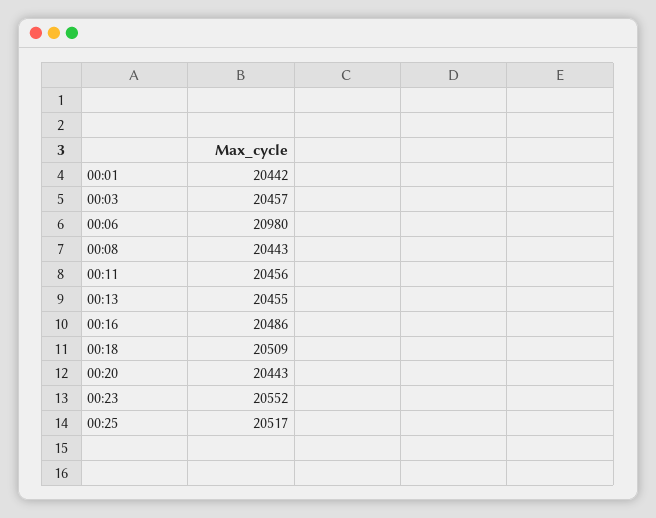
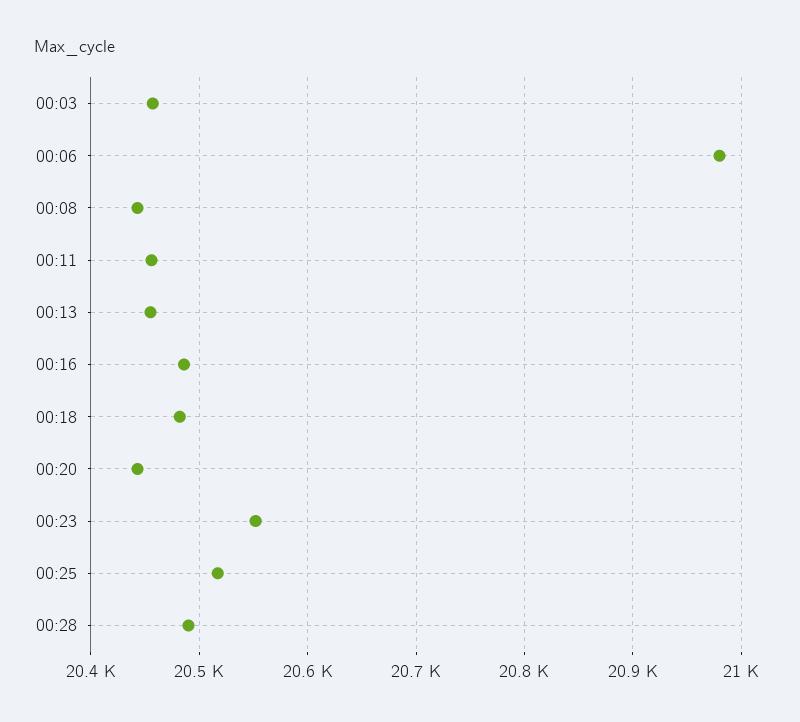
00:01: 20442 -> none
00:18: 20509 -> 20480
00:28: none -> 20490

